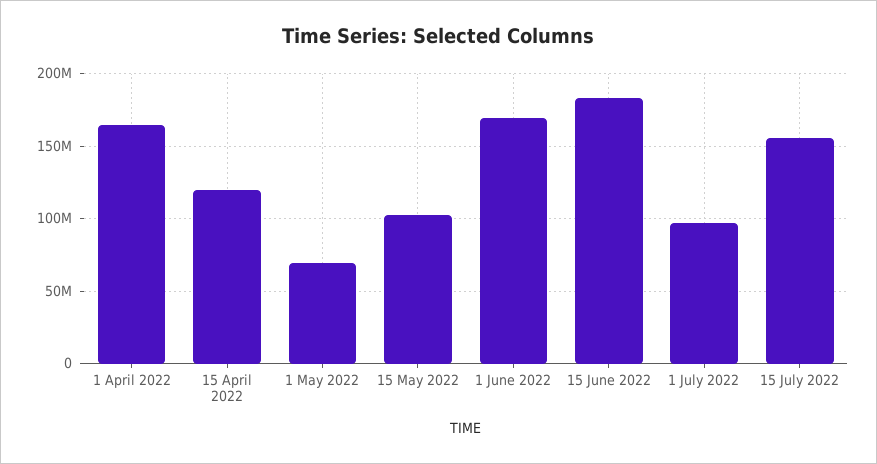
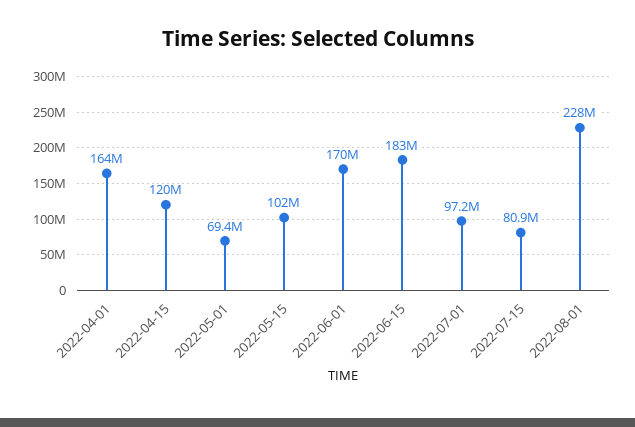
15 July 2022: 155000000 -> 80900000
2022-08-01: none -> 228000000

